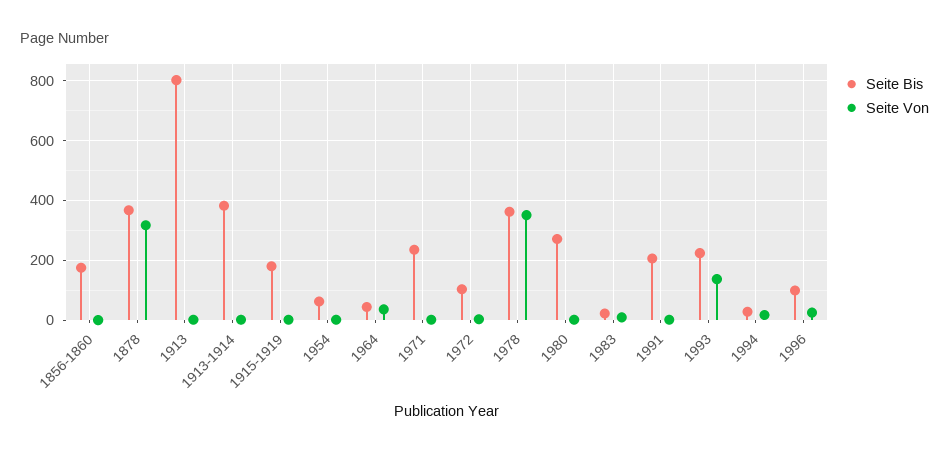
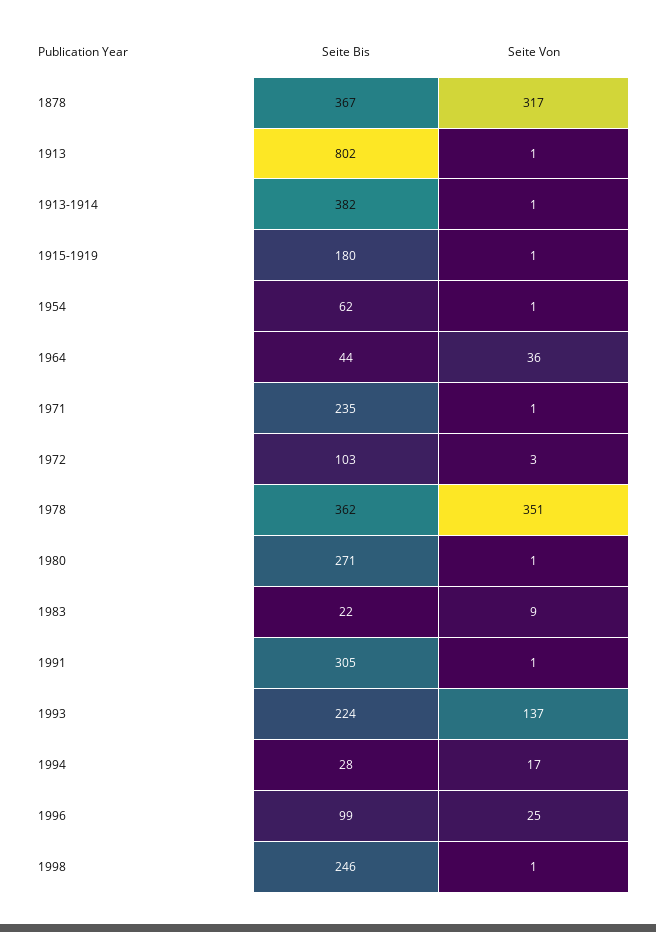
Seite Bis, 1856-1860: 175 -> none
Seite Von, 1856-1860: 0 -> none
Seite Bis, 1991: 200 -> 305
Seite Bis, 1998: none -> 246
Seite Von, 1998: none -> 1

